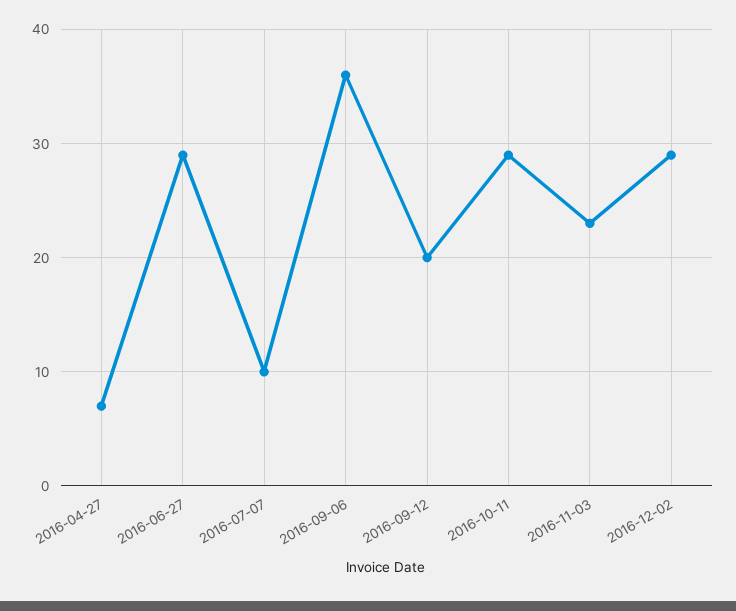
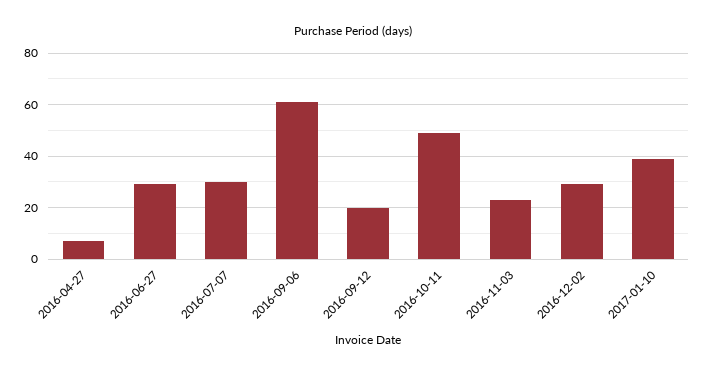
2016-07-07: 10 -> 30
2016-09-06: 36 -> 60
2016-10-11: 29 -> 50
2017-01-10: none -> 40

